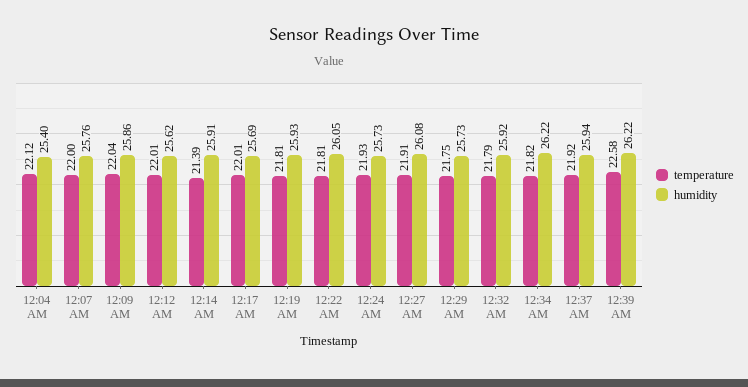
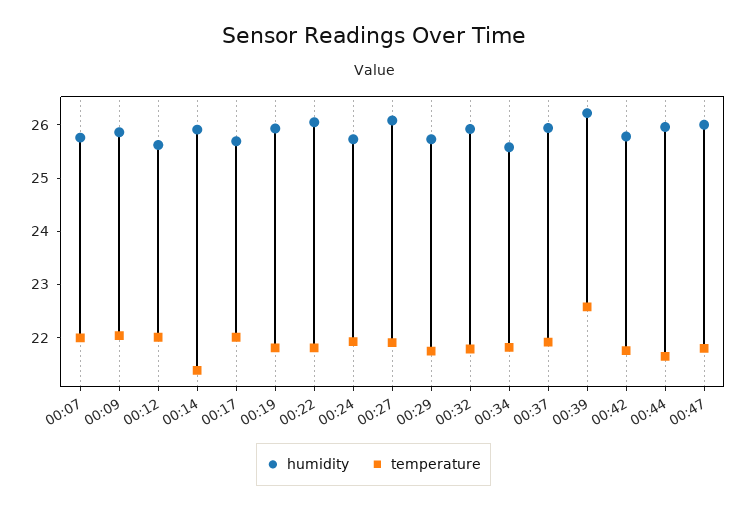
temperature, 12:04 AM: 22.12 -> none
humidity, 12:04 AM: 25.4 -> none
humidity, 12:34 AM: 26.22 -> 25.6
humidity, 00:42: none -> 25.8
temperature, 00:42: none -> 21.8
humidity, 00:44: none -> 26
temperature, 00:44: none -> 21.6
humidity, 00:47: none -> 26
temperature, 00:47: none -> 21.8

